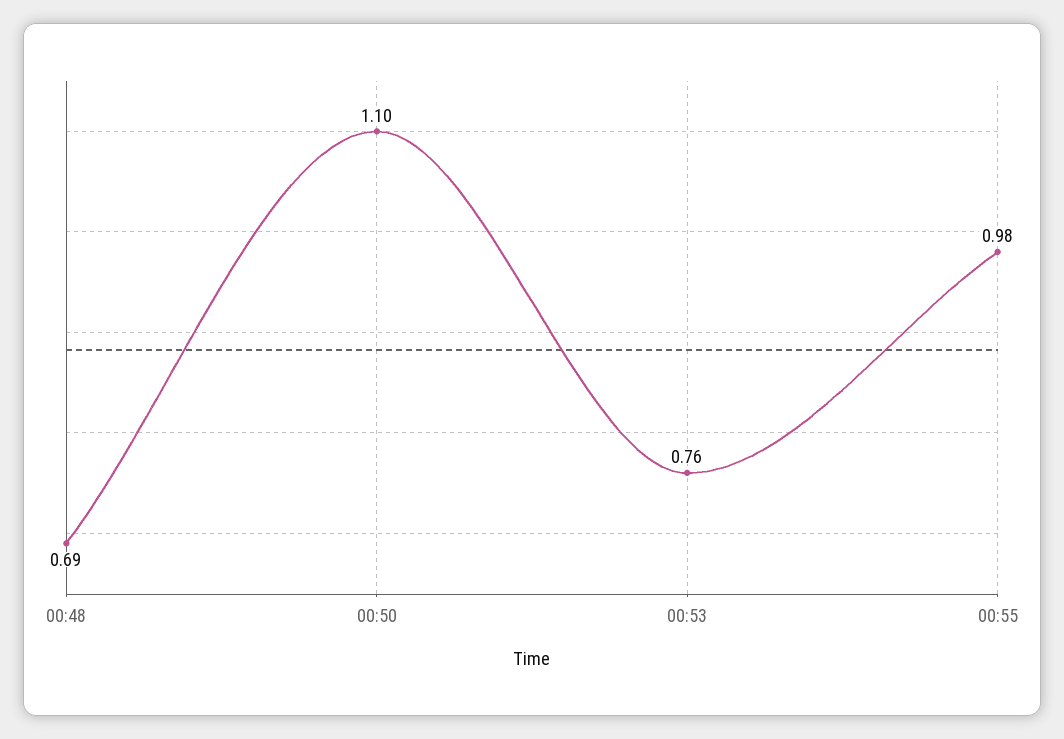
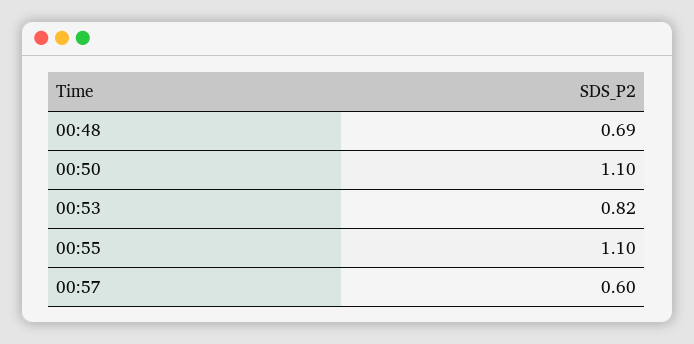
00:53: 0.76 -> 0.82
00:55: 0.98 -> 1.1
00:57: none -> 0.6

